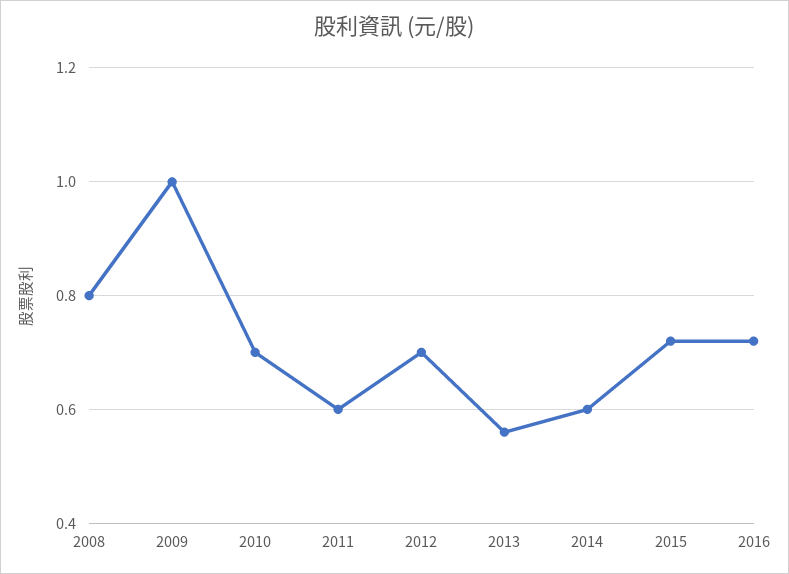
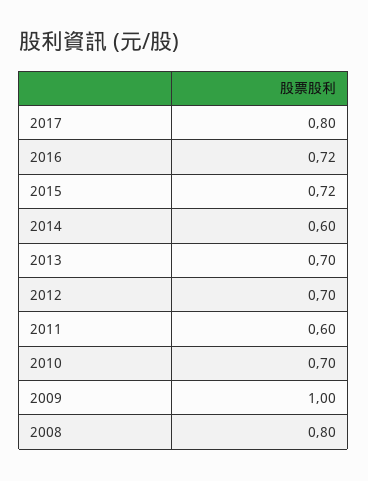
2013: 0.55 -> 0.7
2017: none -> 0.8

